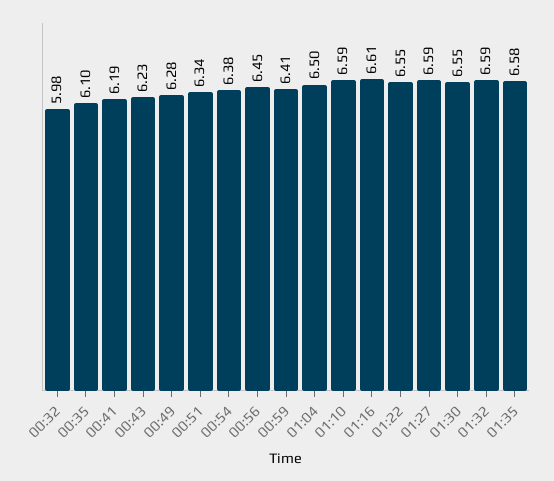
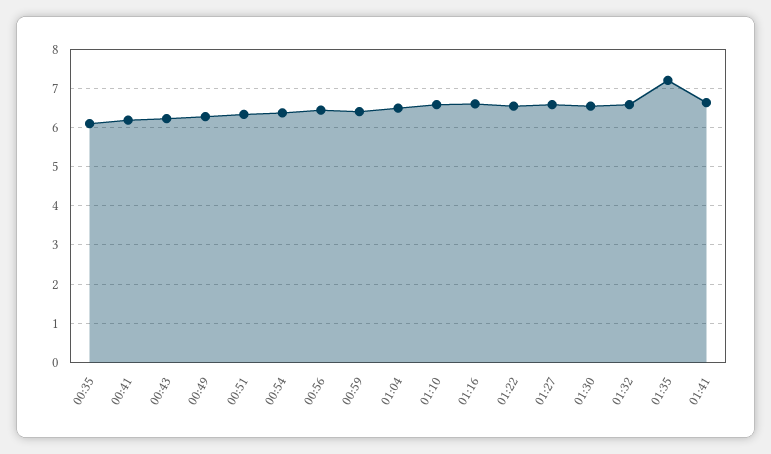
00:32: 5.98 -> none
01:35: 6.58 -> 7.2
01:41: none -> 6.6

